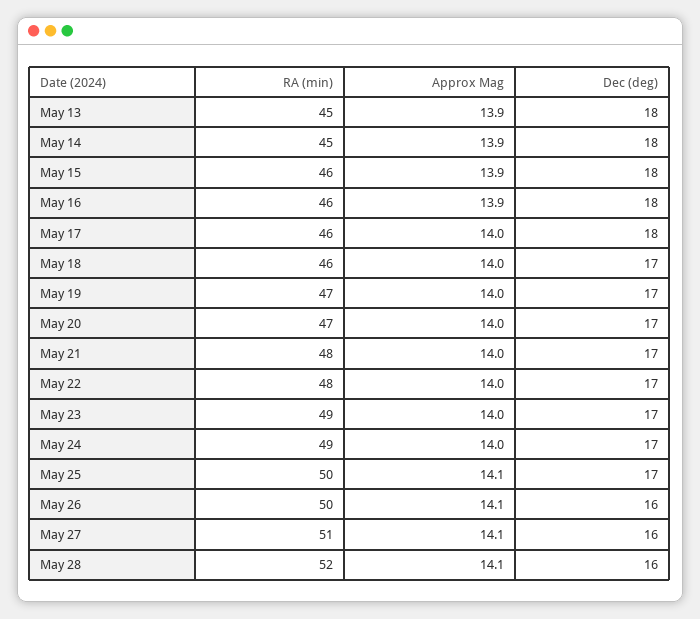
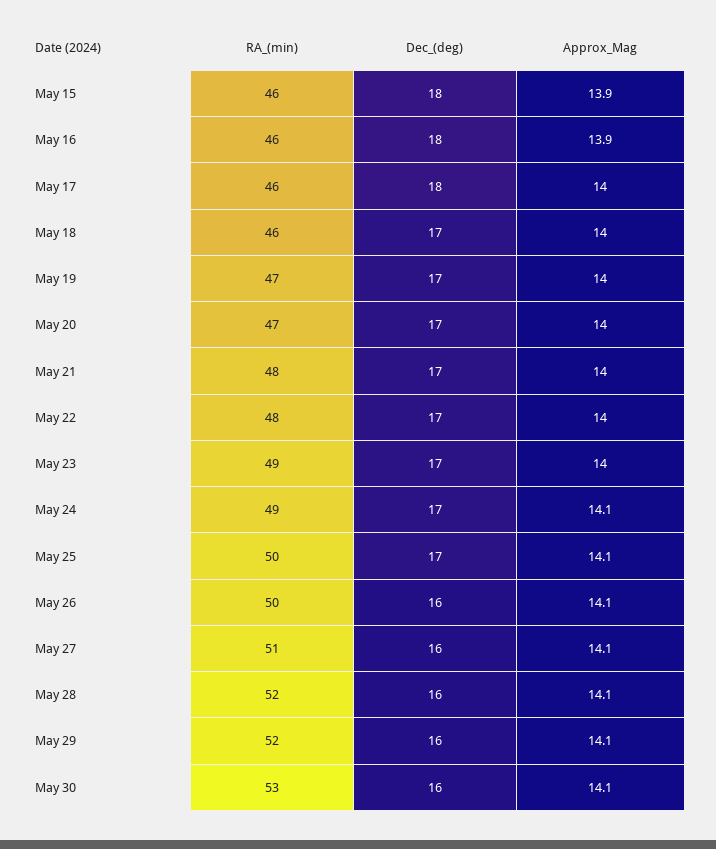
RA (min), May 13: 45 -> none
Approx Mag, May 13: 13.9 -> none
Dec (deg), May 13: 18 -> none
RA (min), May 14: 45 -> none
Approx Mag, May 14: 13.9 -> none
Dec (deg), May 14: 18 -> none
Approx Mag, May 24: 14 -> 14.1
RA (min), May 29: none -> 52
Dec (deg), May 29: none -> 16
Approx Mag, May 29: none -> 14.1
RA (min), May 30: none -> 53
Dec (deg), May 30: none -> 16
Approx Mag, May 30: none -> 14.1

